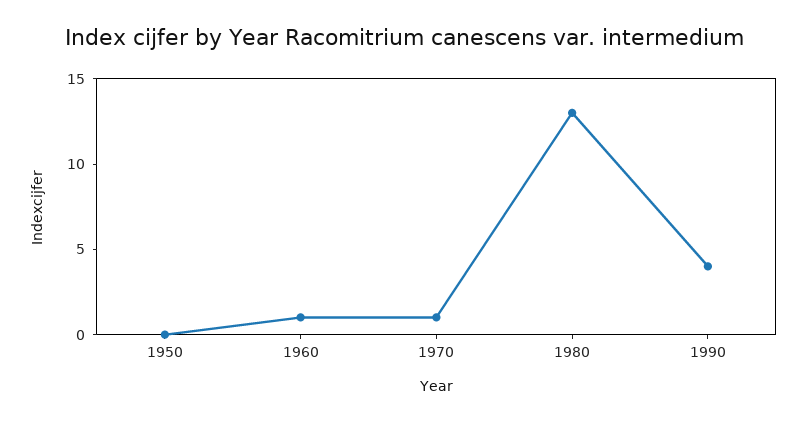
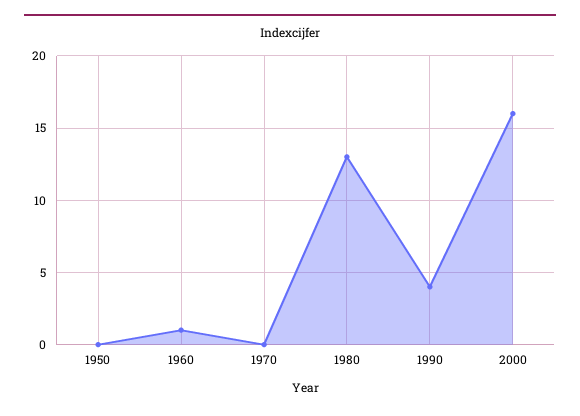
1970: 1 -> 0
2000: none -> 16

